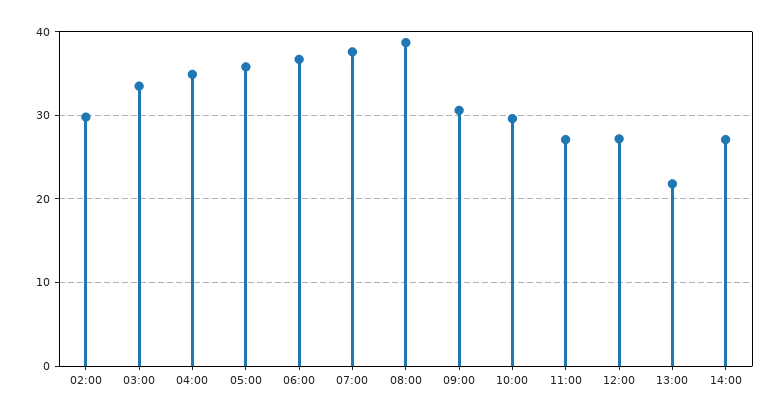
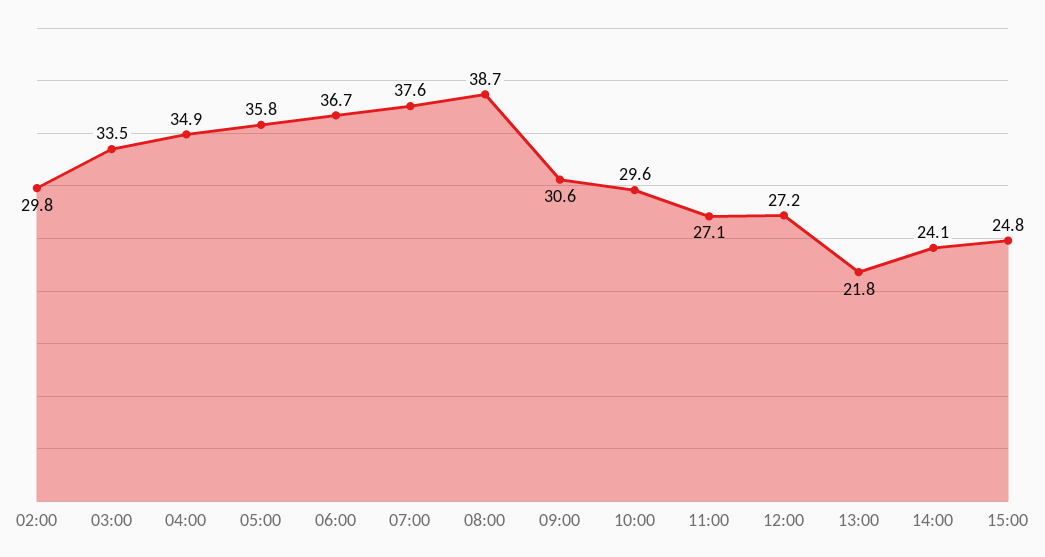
14:00: 27 -> 24.1
15:00: none -> 24.8

